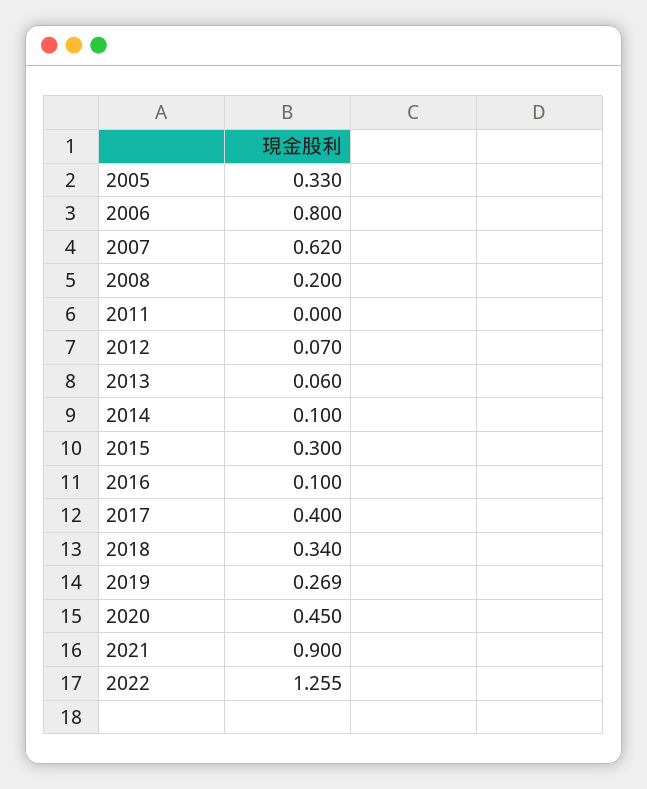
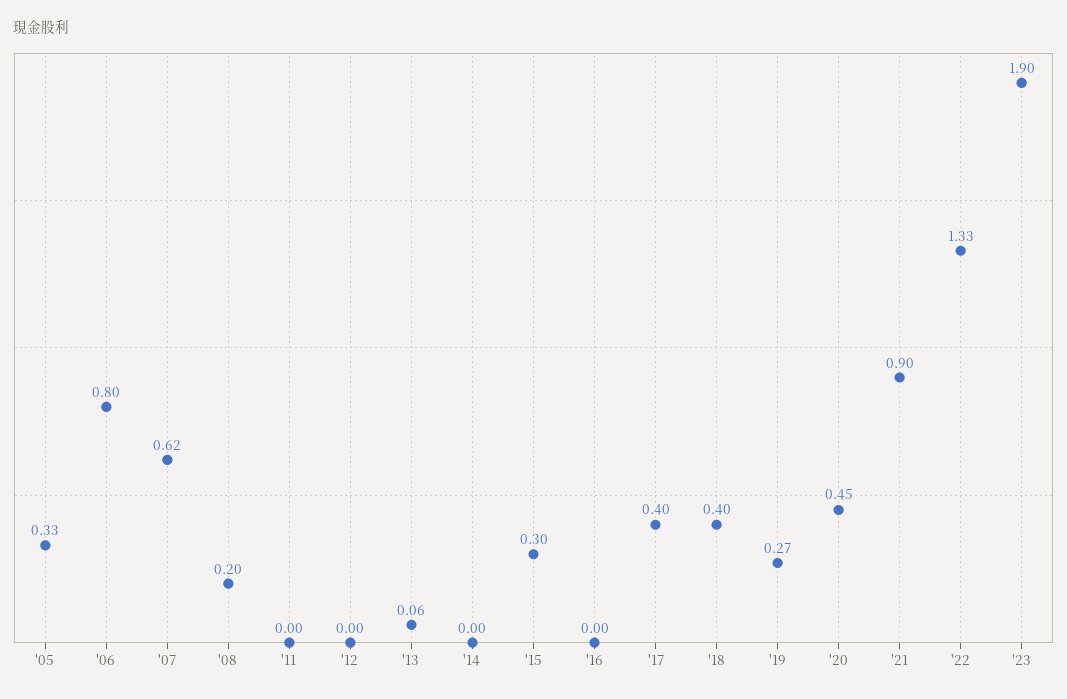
2012: 0.07 -> 0
2014: 0.1 -> 0
2016: 0.1 -> 0
2018: 0.34 -> 0.4
2022: 1.255 -> 1.33
'23: none -> 1.9

